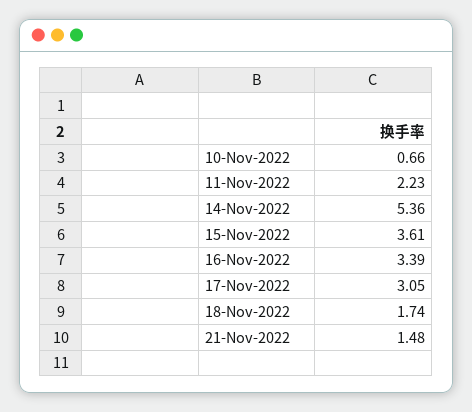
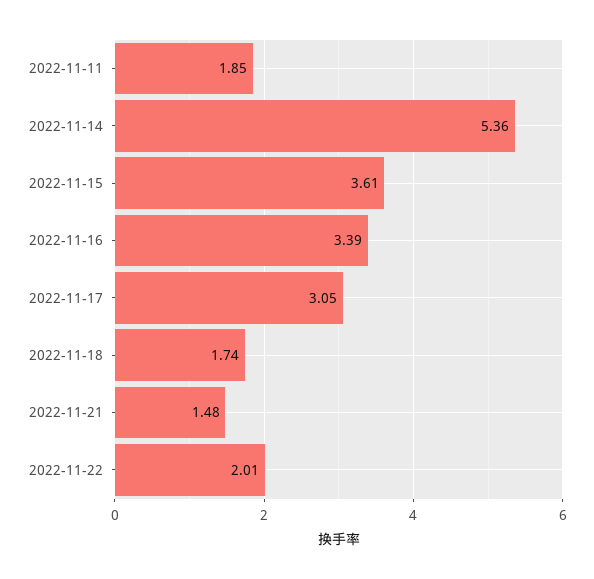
10-Nov-2022: 0.66 -> none
11-Nov-2022: 2.23 -> 1.85
2022-11-22: none -> 2.01

